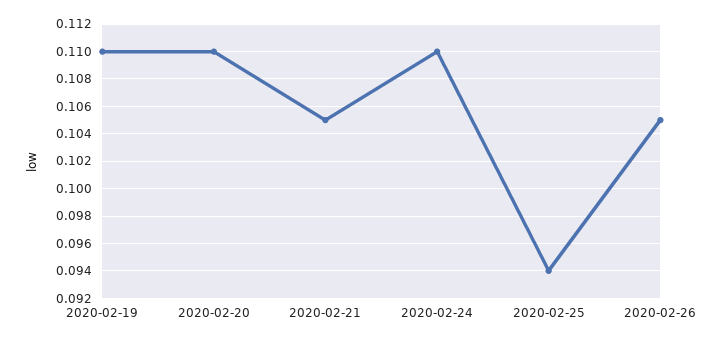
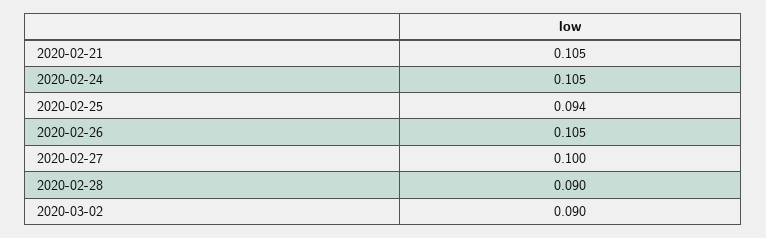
2020-02-19: 0.11 -> none
2020-02-20: 0.11 -> none
2020-02-24: 0.11 -> 0.105
2020-02-27: none -> 0.1
2020-02-28: none -> 0.09
2020-03-02: none -> 0.09

